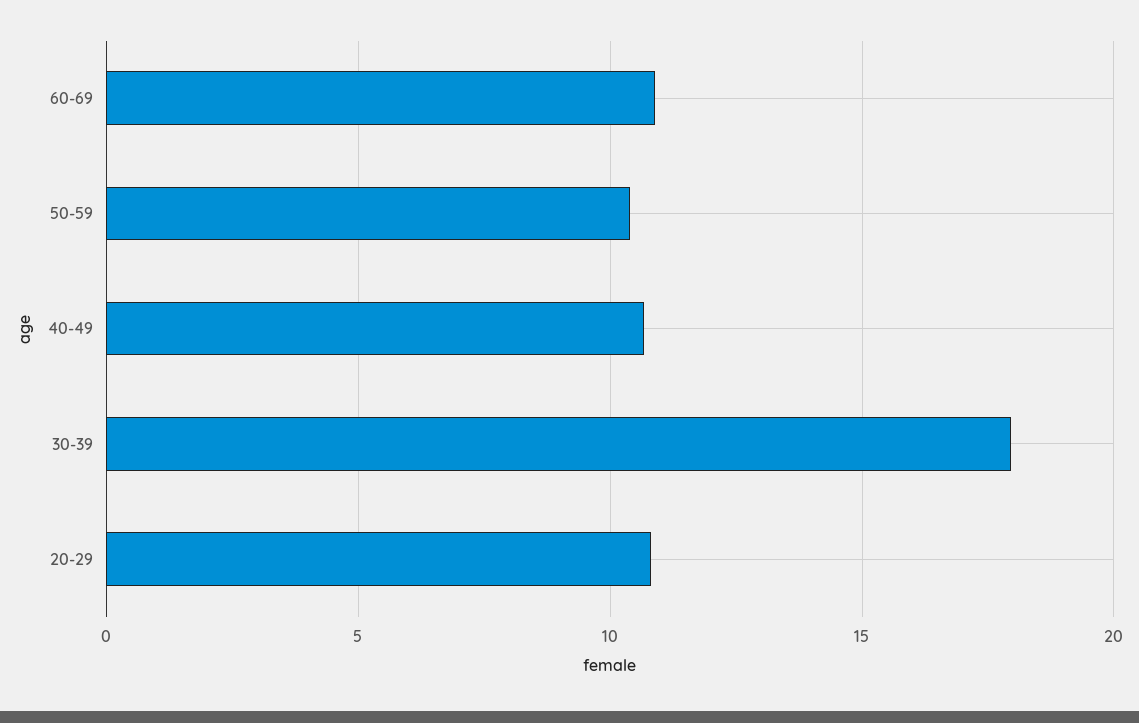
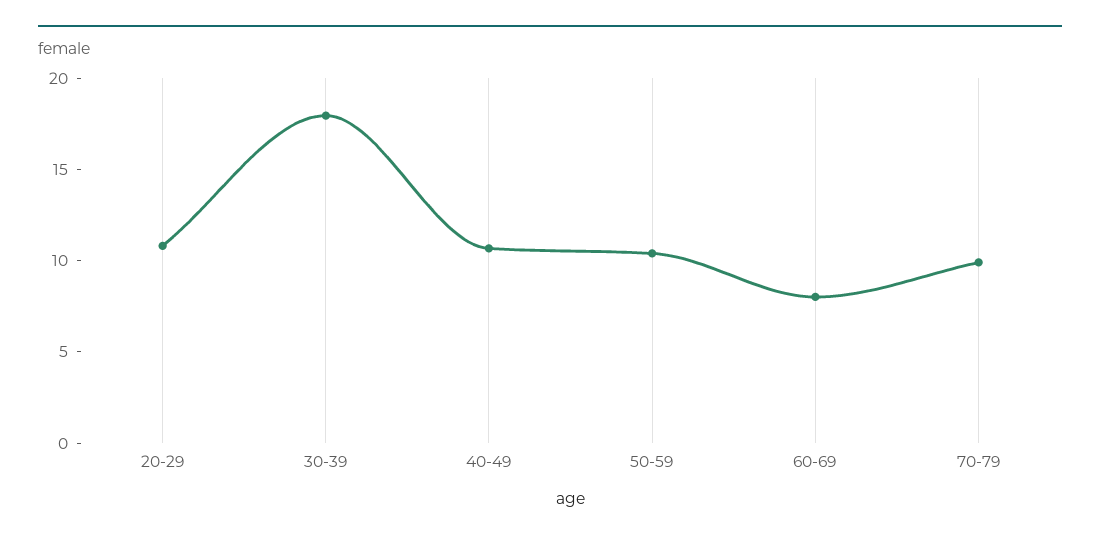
60-69: 11 -> 8
70-79: none -> 10

